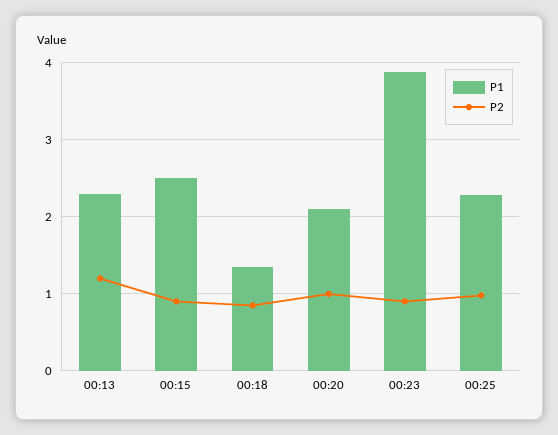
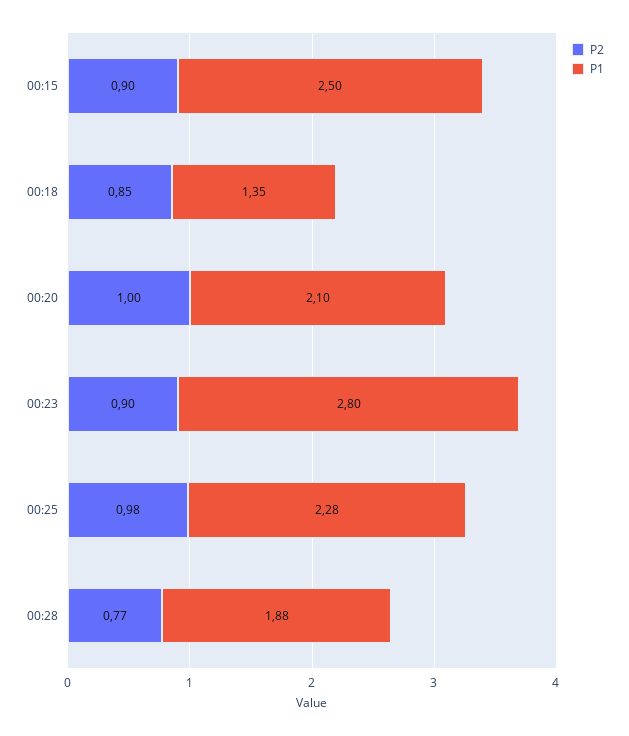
P1, 00:13: 2.3 -> none
P2, 00:13: 1.2 -> none
P1, 00:23: 3.9 -> 2.8
P2, 00:28: none -> 0.77
P1, 00:28: none -> 1.88

